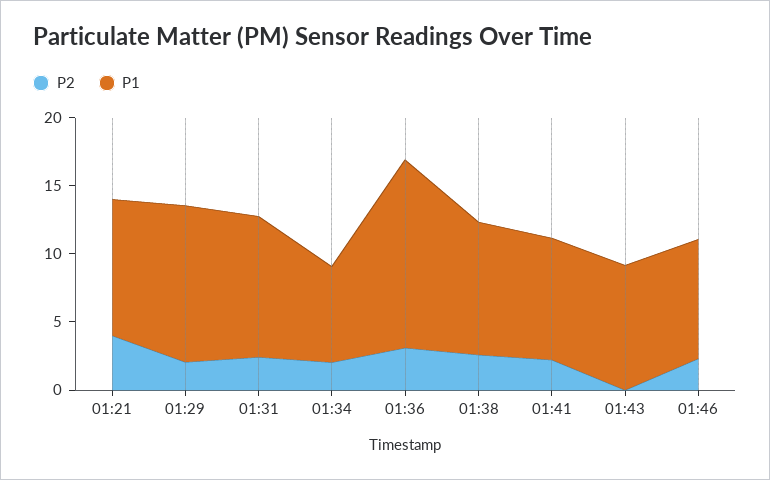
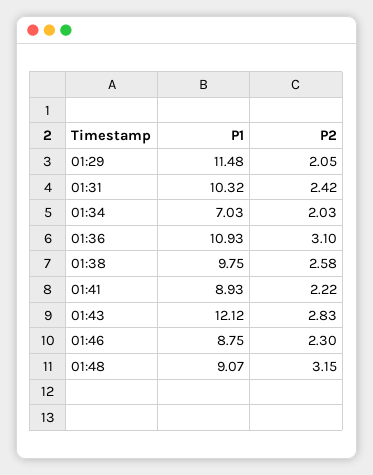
P2, 01:21: 4 -> none
P1, 01:21: 10 -> none
P1, 01:36: 14 -> 10.93
P2, 01:43: 0 -> 2.83
P1, 01:43: 9 -> 12.12
P1, 01:48: none -> 9.07
P2, 01:48: none -> 3.15

